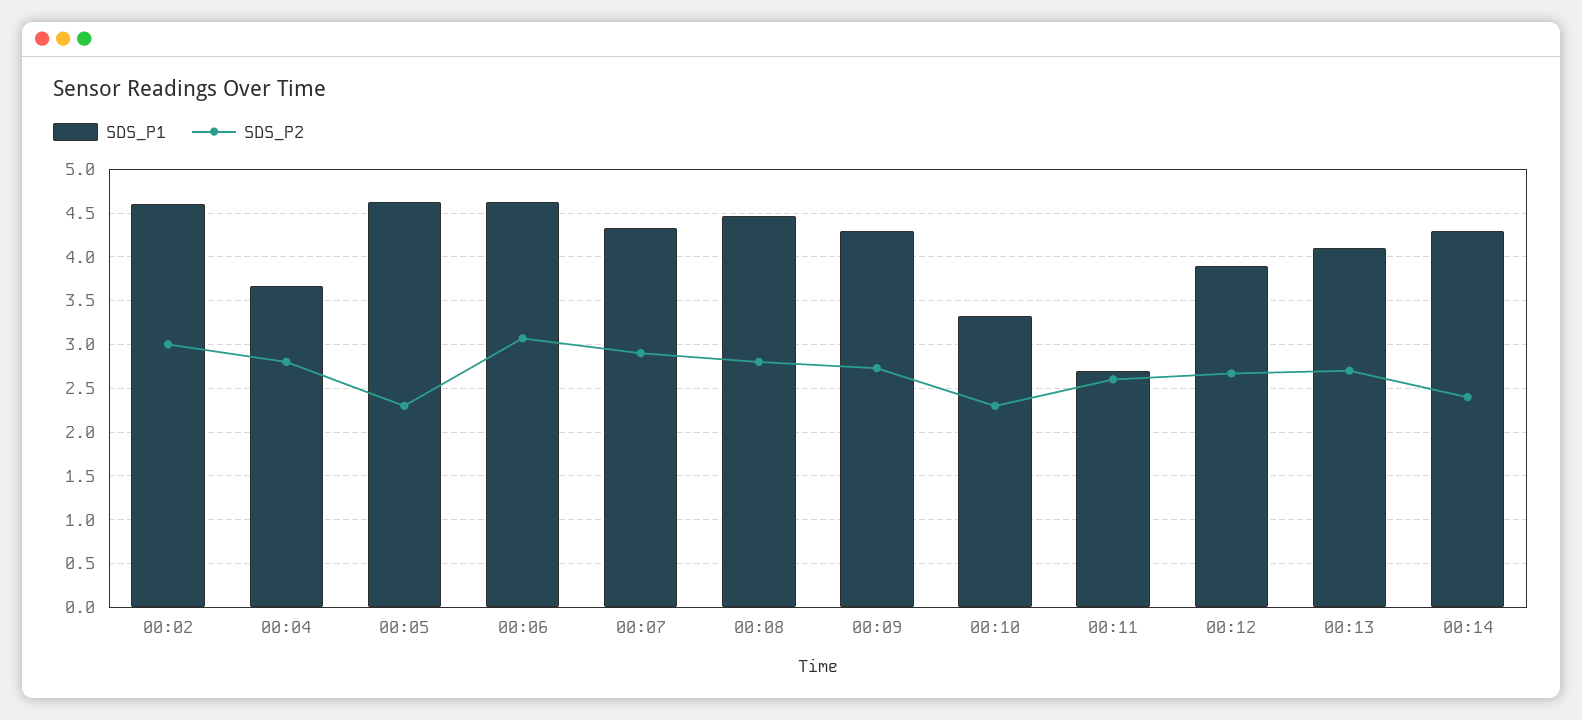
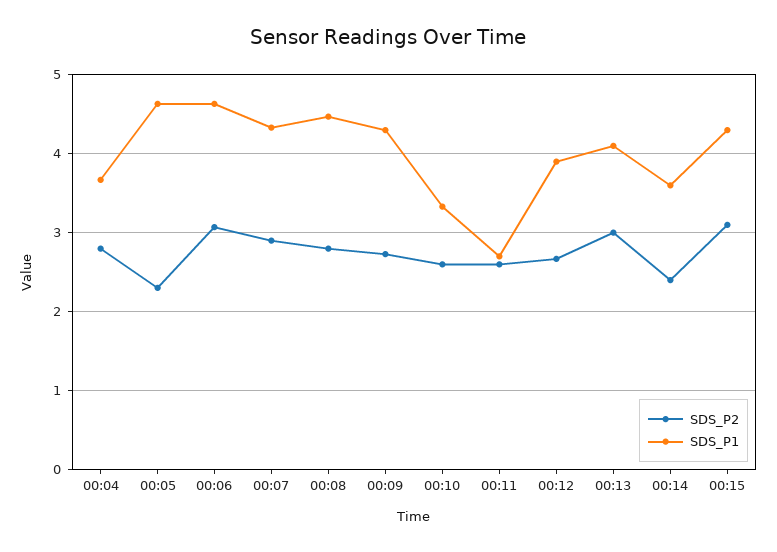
SDS_P1, 00:02: 4.6 -> none
SDS_P2, 00:02: 3 -> none
SDS_P2, 00:10: 2.3 -> 2.6
SDS_P2, 00:13: 2.7 -> 3
SDS_P1, 00:14: 4.3 -> 3.6
SDS_P2, 00:15: none -> 3.1
SDS_P1, 00:15: none -> 4.3

